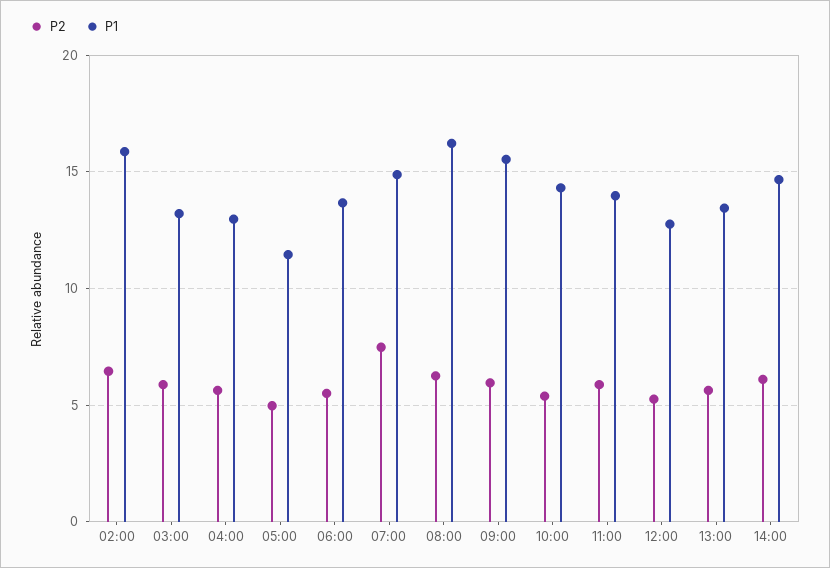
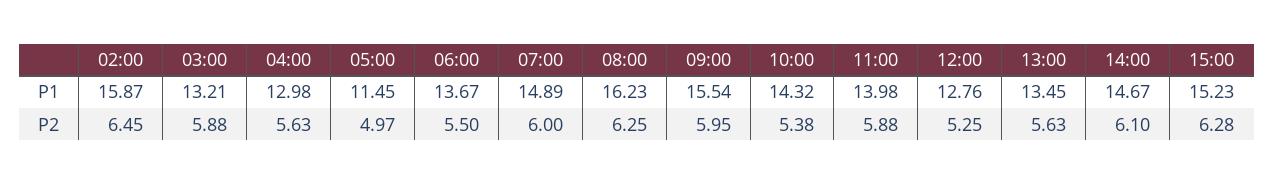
P2, 07:00: 7.5 -> 6
P1, 15:00: none -> 15.23
P2, 15:00: none -> 6.28

